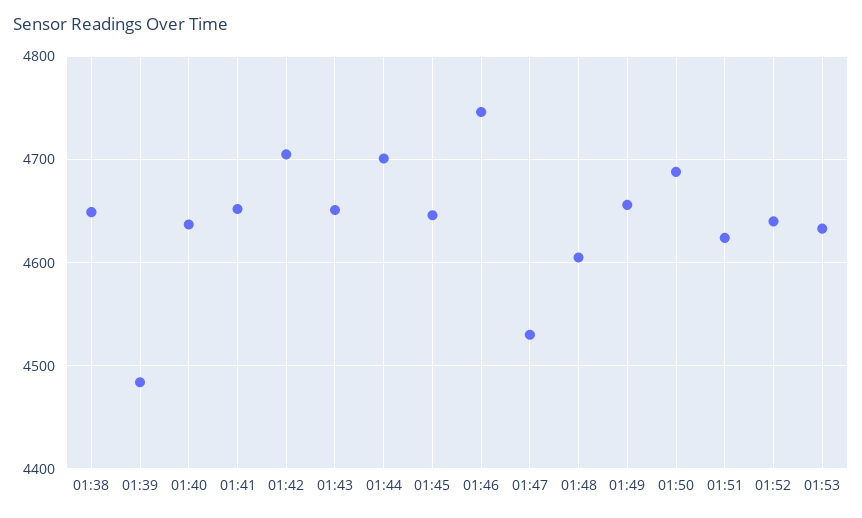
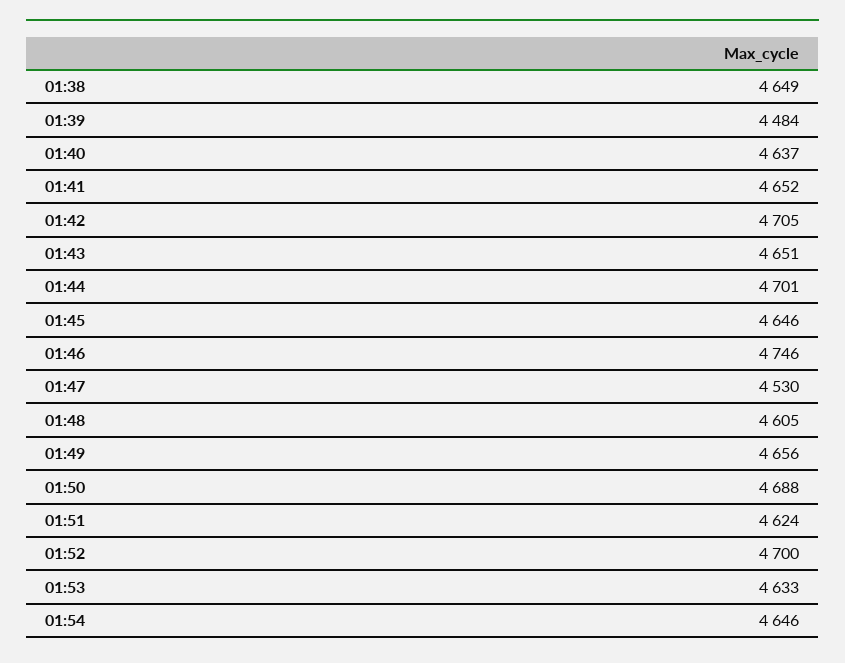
01:52: 4640 -> 4700
01:54: none -> 4646

